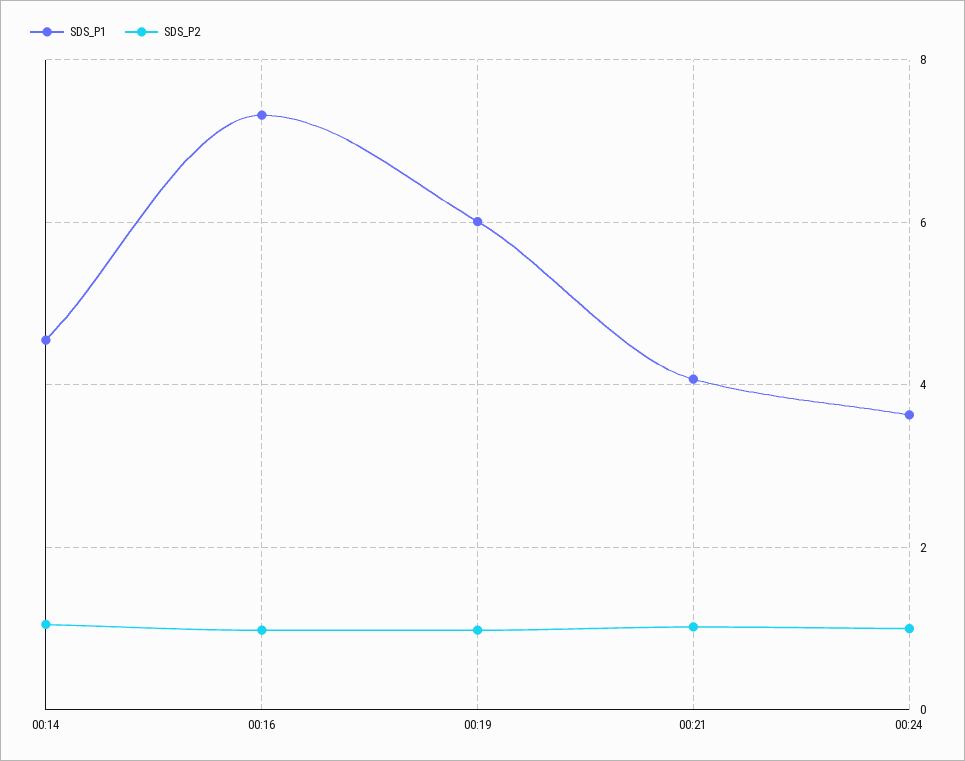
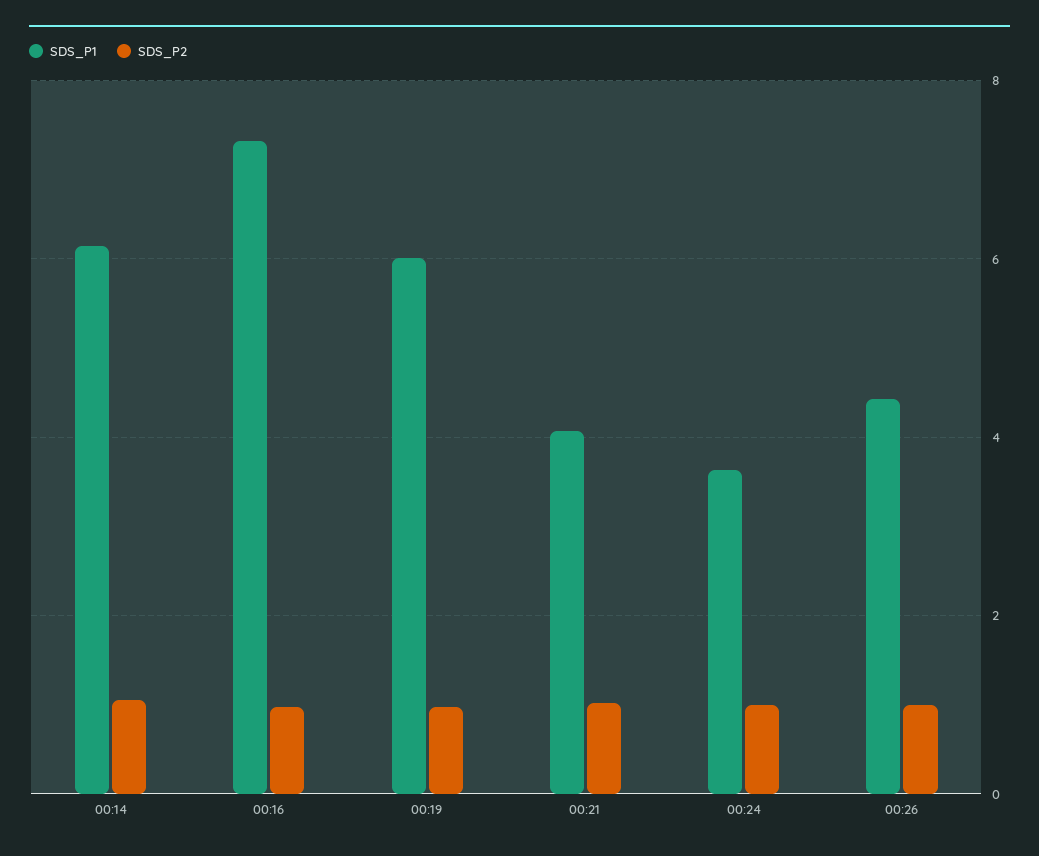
SDS_P1, 00:14: 4.6 -> 6.2
SDS_P1, 00:26: none -> 4.4
SDS_P2, 00:26: none -> 1

